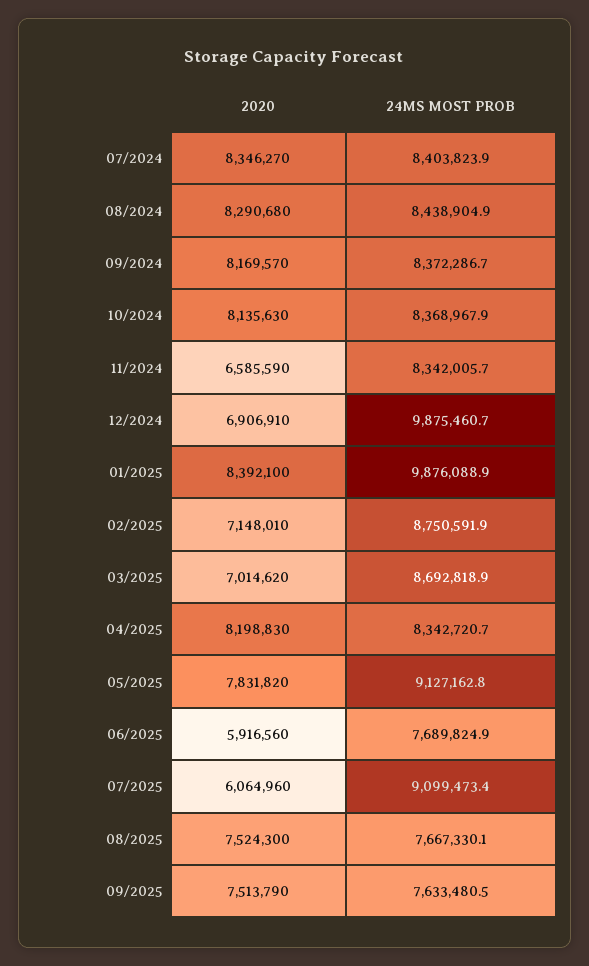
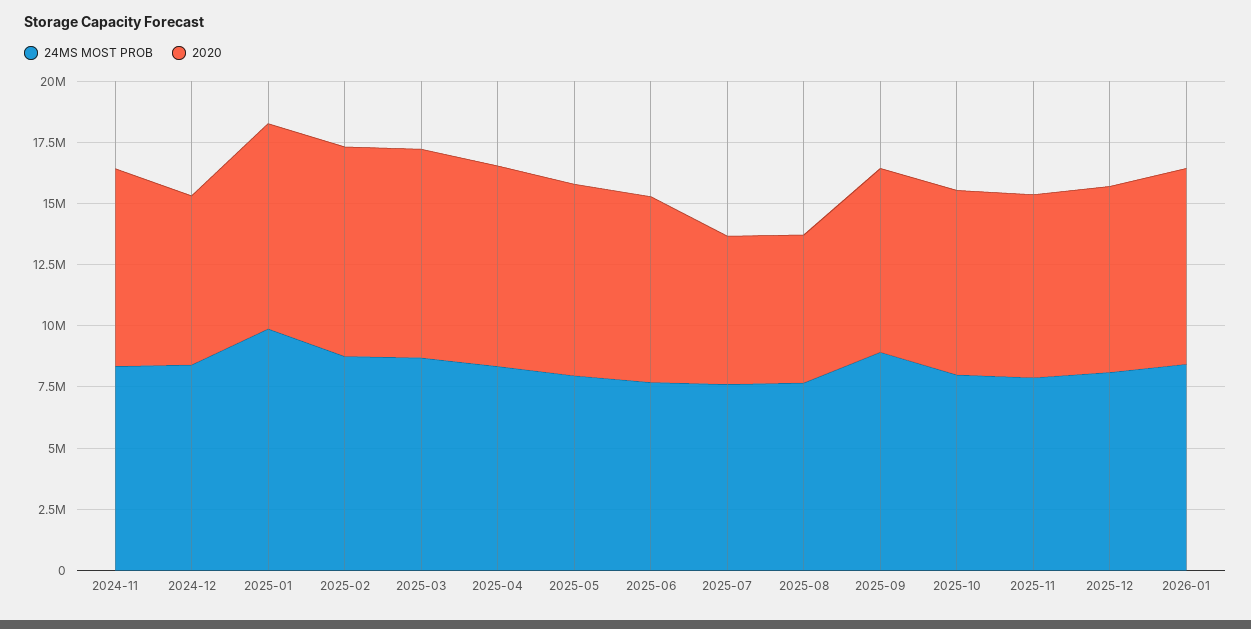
2020, 07/2024: 8346270 -> none
24MS MOST PROB, 07/2024: 8403823.9 -> none
2020, 08/2024: 8290680 -> none
24MS MOST PROB, 08/2024: 8438904.9 -> none
2020, 09/2024: 8169570 -> none
24MS MOST PROB, 09/2024: 8372286.7 -> none
2020, 10/2024: 8135630 -> none
24MS MOST PROB, 10/2024: 8368967.9 -> none
2020, 11/2024: 6585590 -> 8000000
24MS MOST PROB, 12/2024: 9875460.7 -> 8500000
2020, 02/2025: 7148010 -> 8500000
2020, 03/2025: 7014620 -> 8500000
24MS MOST PROB, 05/2025: 9127162.8 -> 8000000
2020, 06/2025: 5916560 -> 7500000
24MS MOST PROB, 07/2025: 9099473.4 -> 7500000
2020, 08/2025: 7524300 -> 6000000
24MS MOST PROB, 09/2025: 7633480.5 -> 9000000
24MS MOST PROB, 2025-10: none -> 8000000
2020, 2025-10: none -> 7500000
24MS MOST PROB, 2025-11: none -> 8000000
2020, 2025-11: none -> 7500000
24MS MOST PROB, 2025-12: none -> 8000000
2020, 2025-12: none -> 7500000
24MS MOST PROB, 2026-01: none -> 8500000
2020, 2026-01: none -> 8000000

